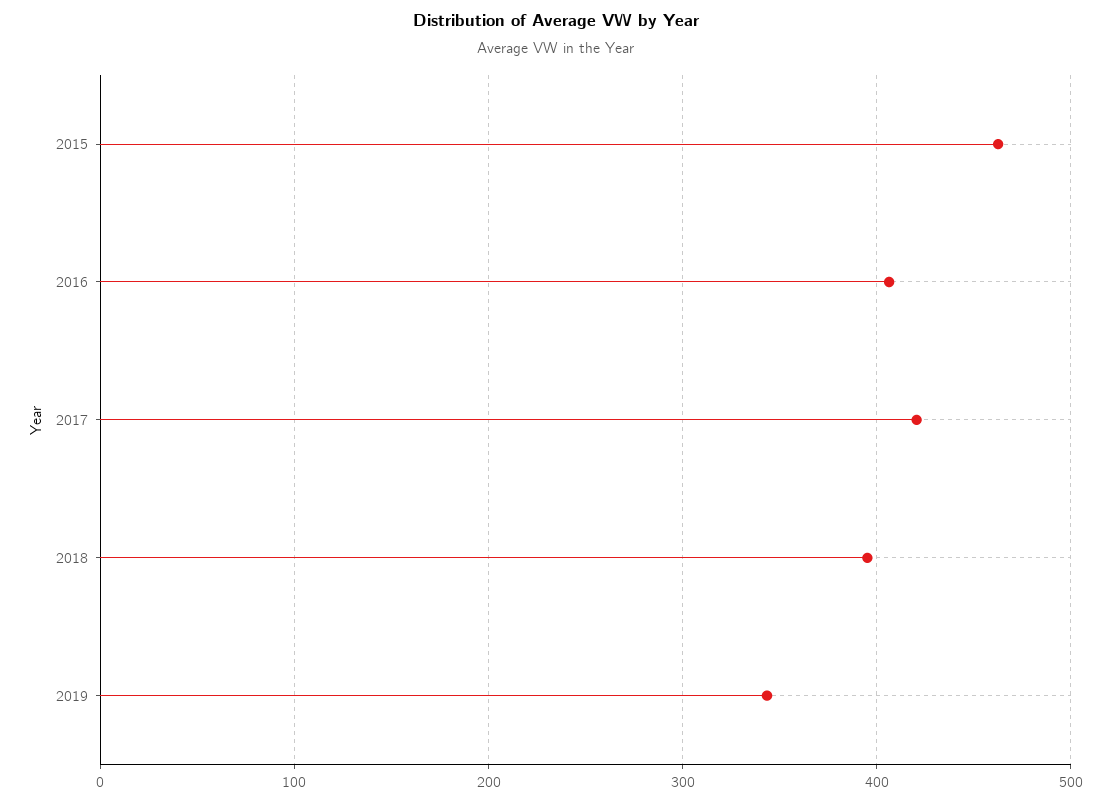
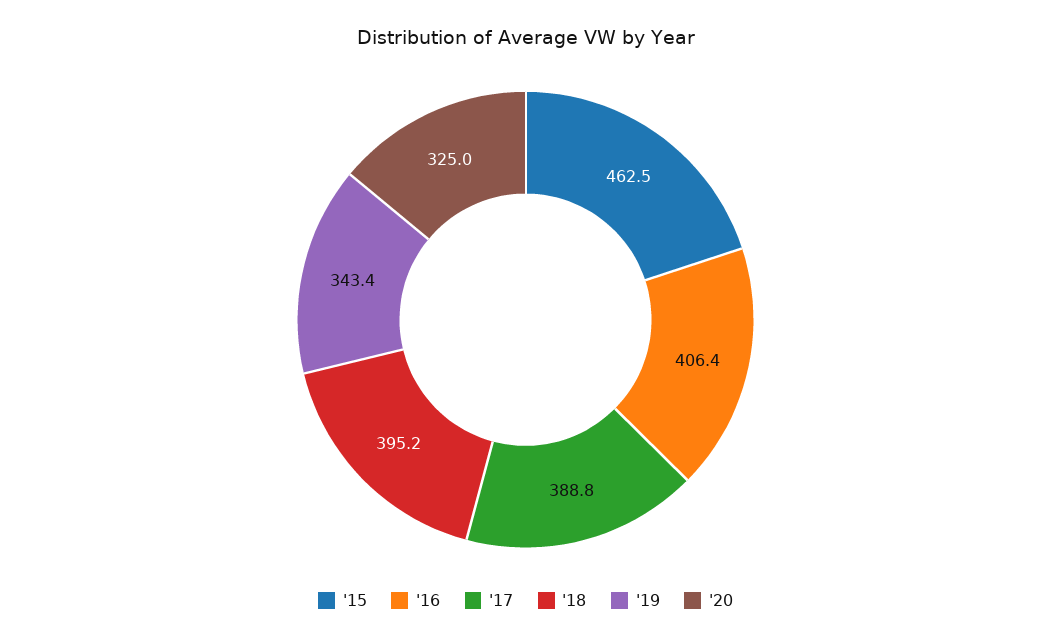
2017: 420 -> 388.8
'20: none -> 325

